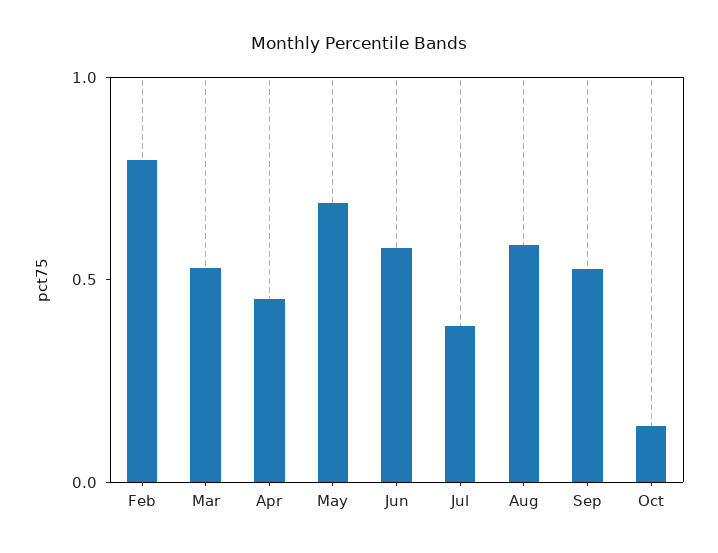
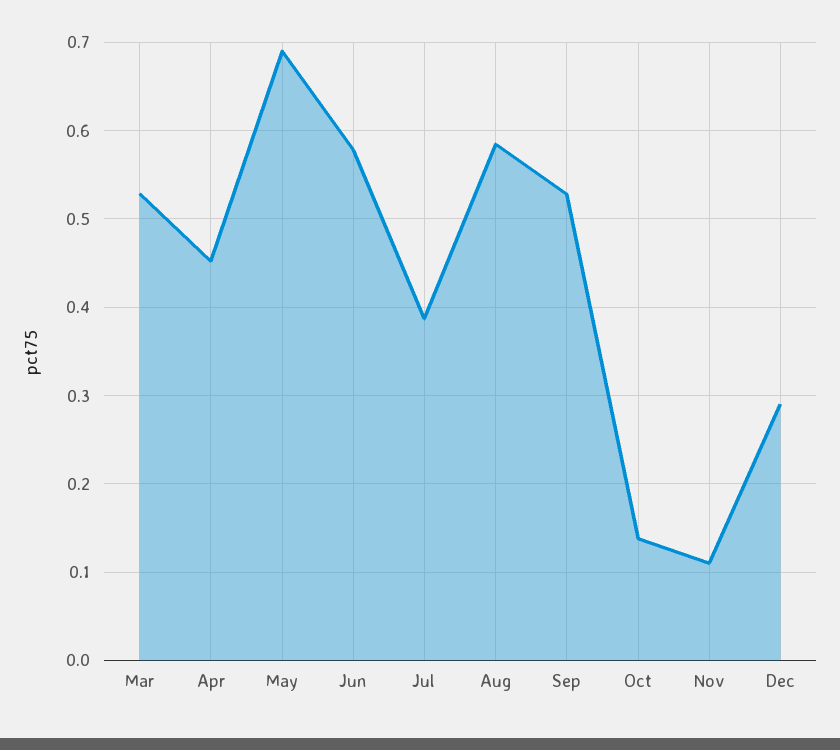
Feb: 0.8 -> none
Nov: none -> 0.11
Dec: none -> 0.29

